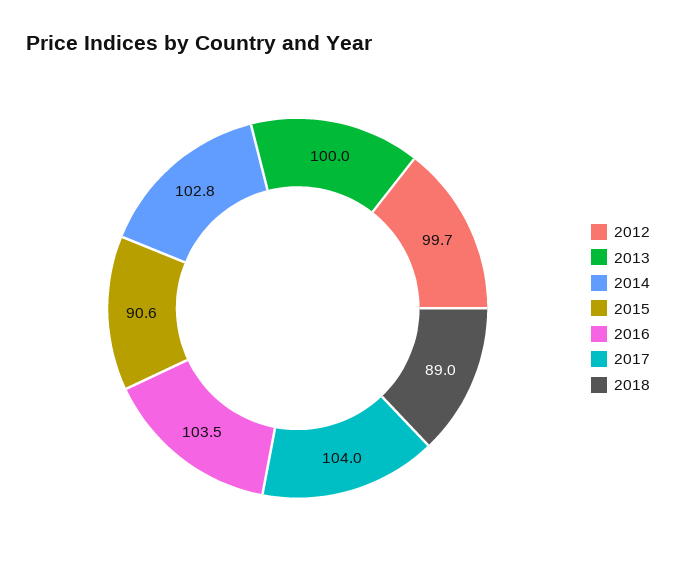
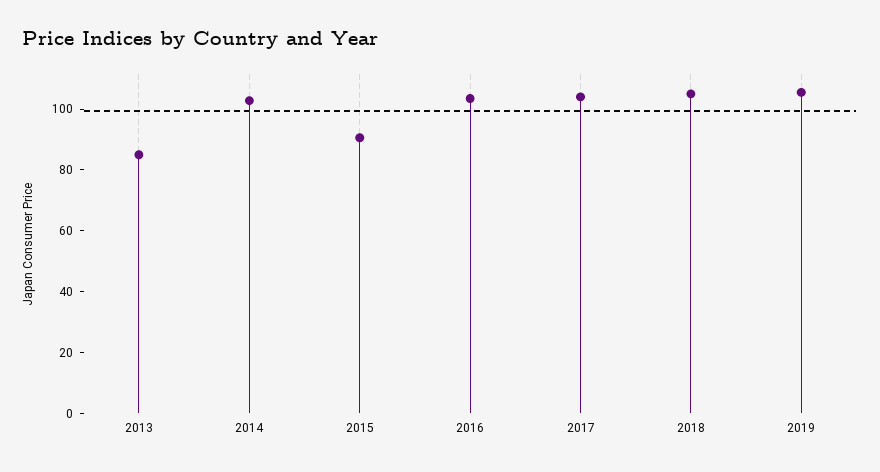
2012: 99.7 -> none
2013: 100 -> 85
2018: 89 -> 105
2019: none -> 105

